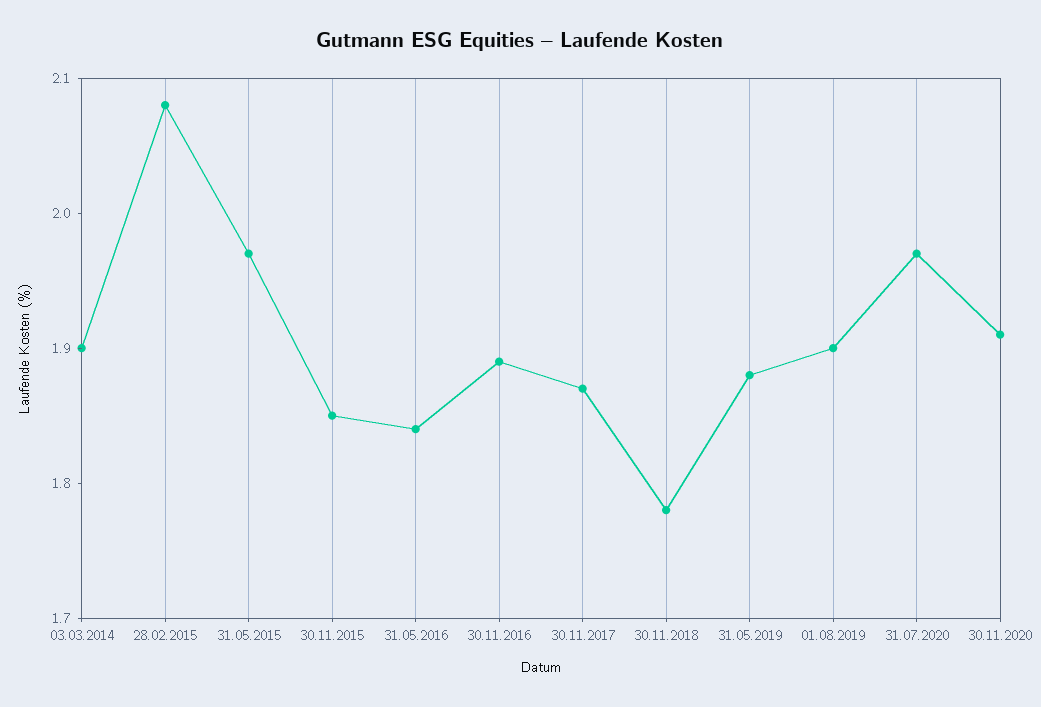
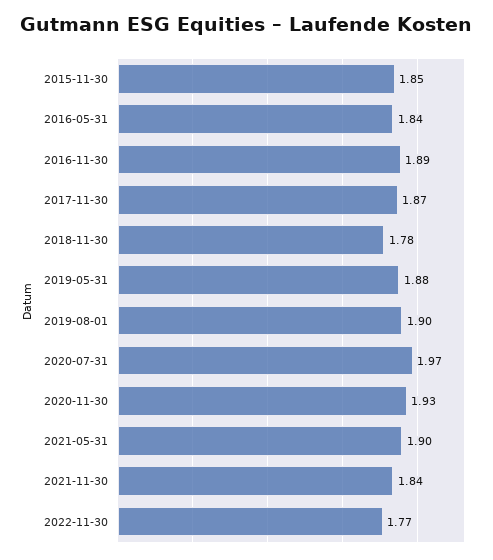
03.03.2014: 1.9 -> none
28.02.2015: 2.08 -> none
31.05.2015: 1.97 -> none
30.11.2020: 1.91 -> 1.93
2021-05-31: none -> 1.9
2021-11-30: none -> 1.84
2022-11-30: none -> 1.77

